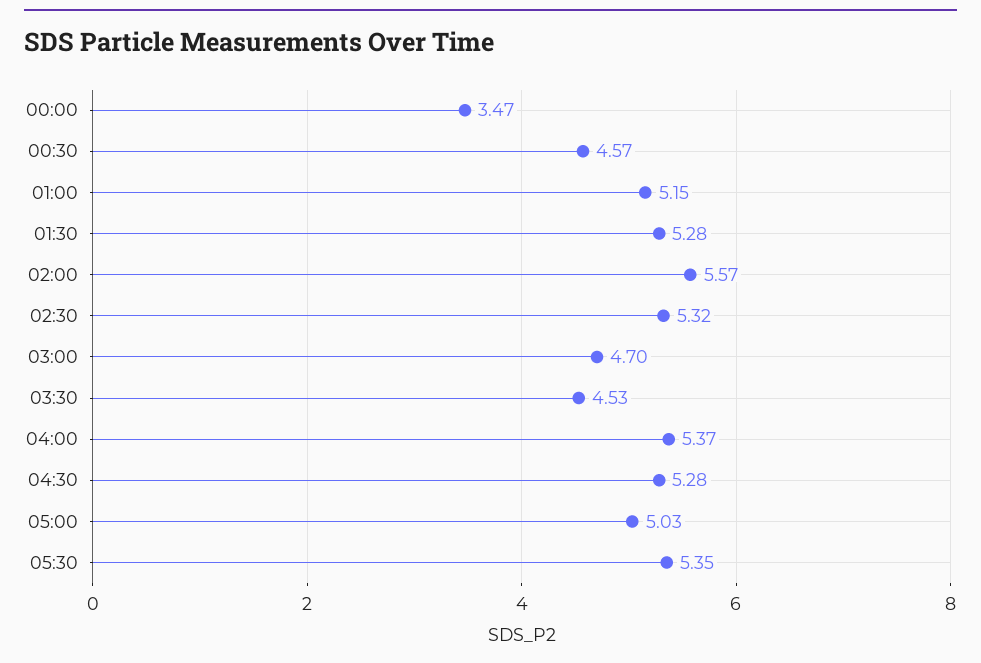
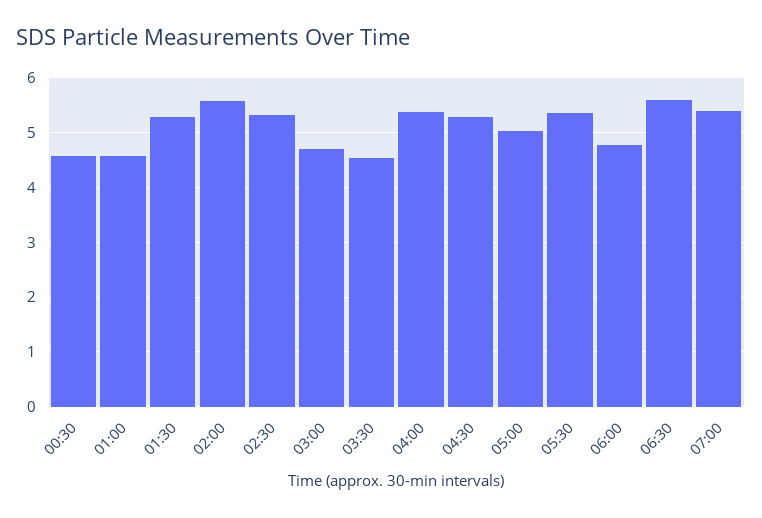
00:00: 3.47 -> none
01:00: 5.15 -> 4.6
06:00: none -> 4.8
06:30: none -> 5.6
07:00: none -> 5.4

